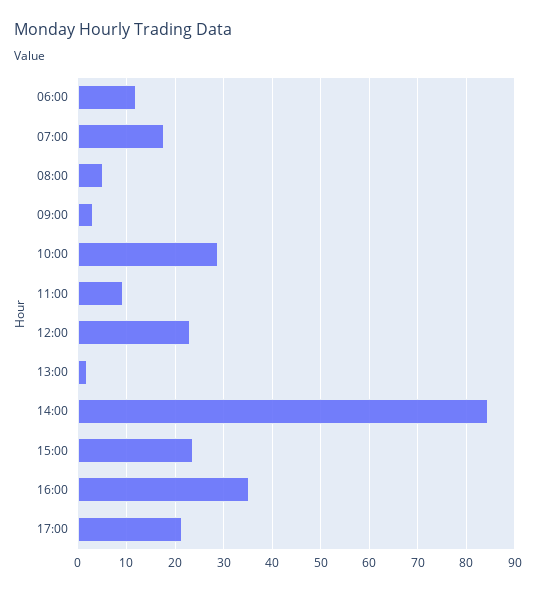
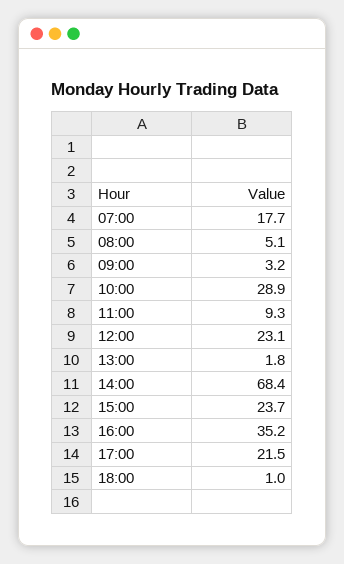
06:00: 12 -> none
14:00: 84 -> 68.4
18:00: none -> 1

